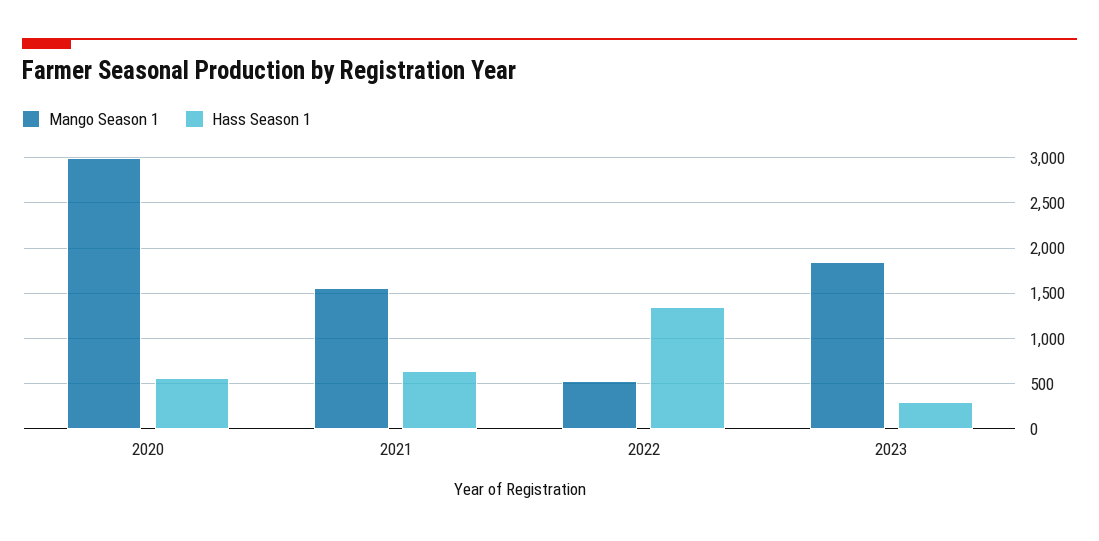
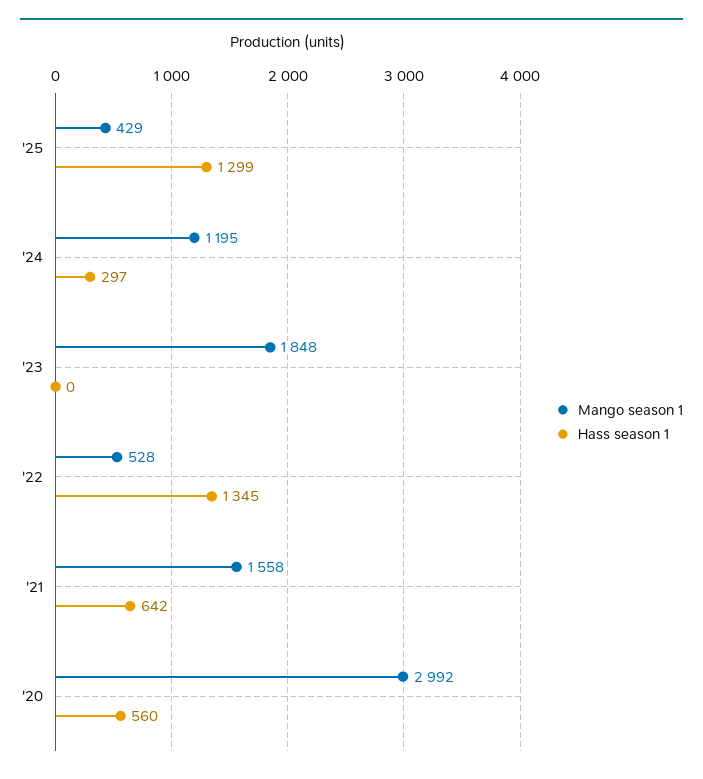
Hass Season 1, 2023: 300 -> 0
Mango Season 1, '25: none -> 429
Hass Season 1, '25: none -> 1299
Mango Season 1, '24: none -> 1195
Hass Season 1, '24: none -> 297

